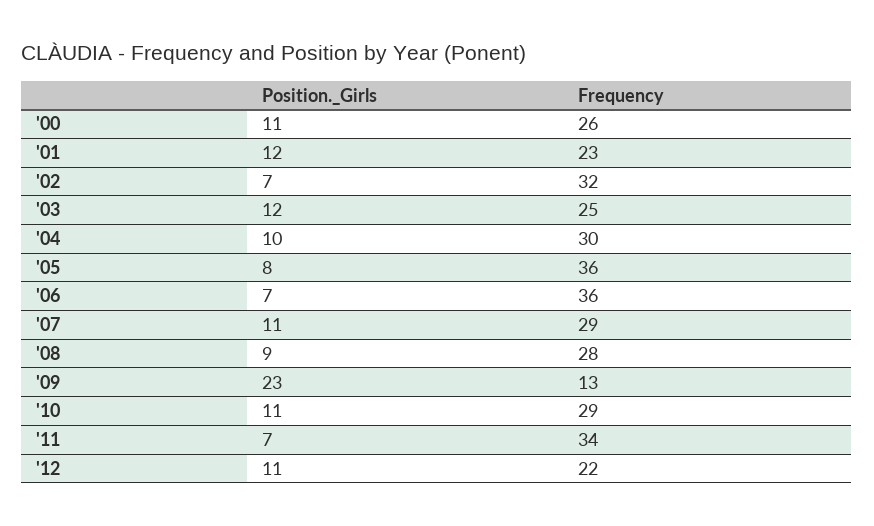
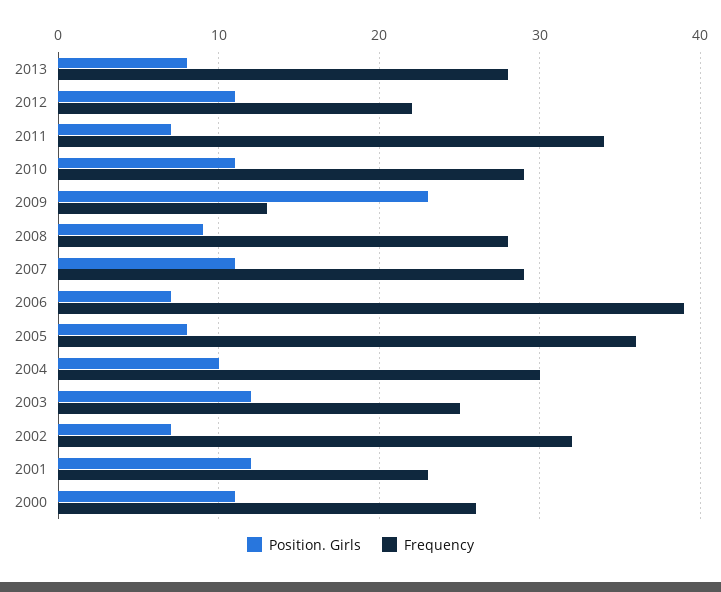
Frequency, '06: 36 -> 39
Position._Girls, 2013: none -> 8
Frequency, 2013: none -> 28

